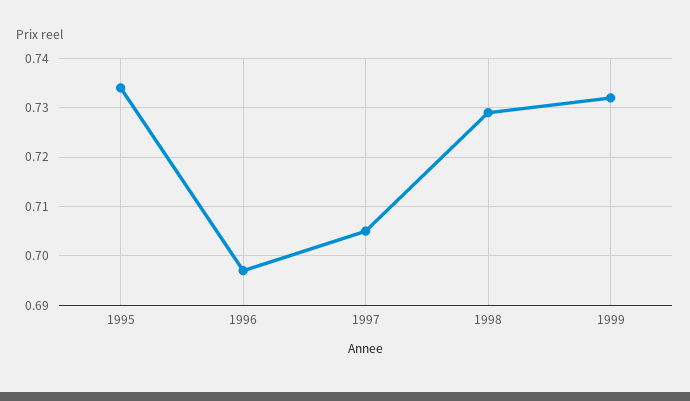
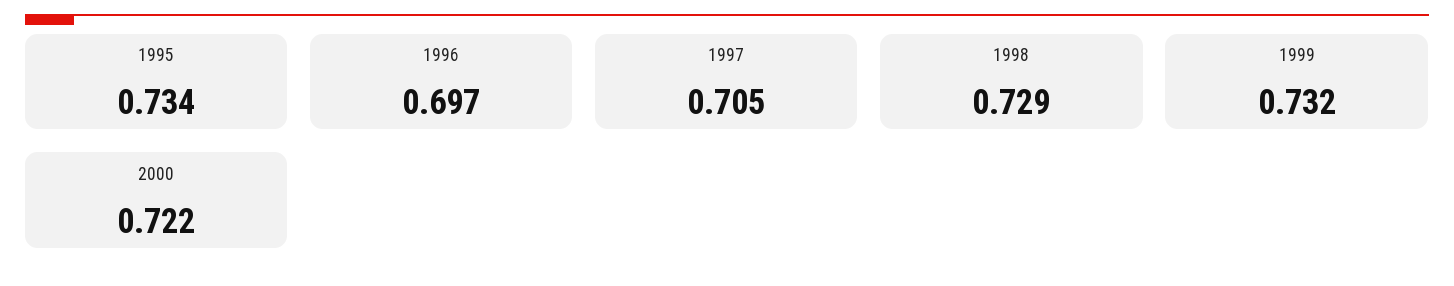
2000: none -> 0.722

